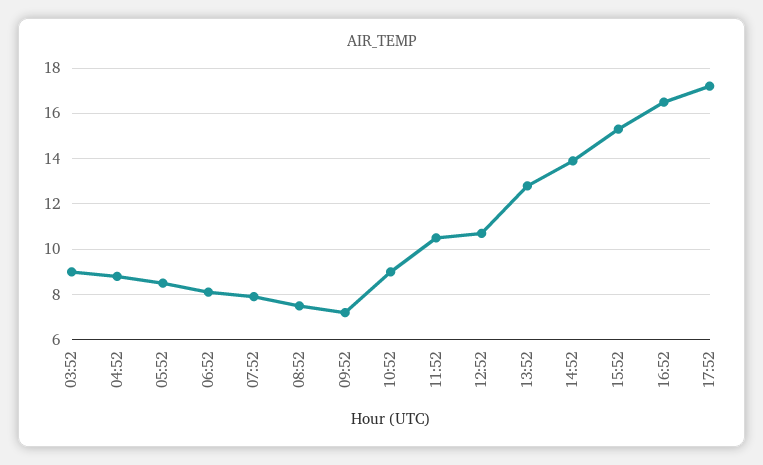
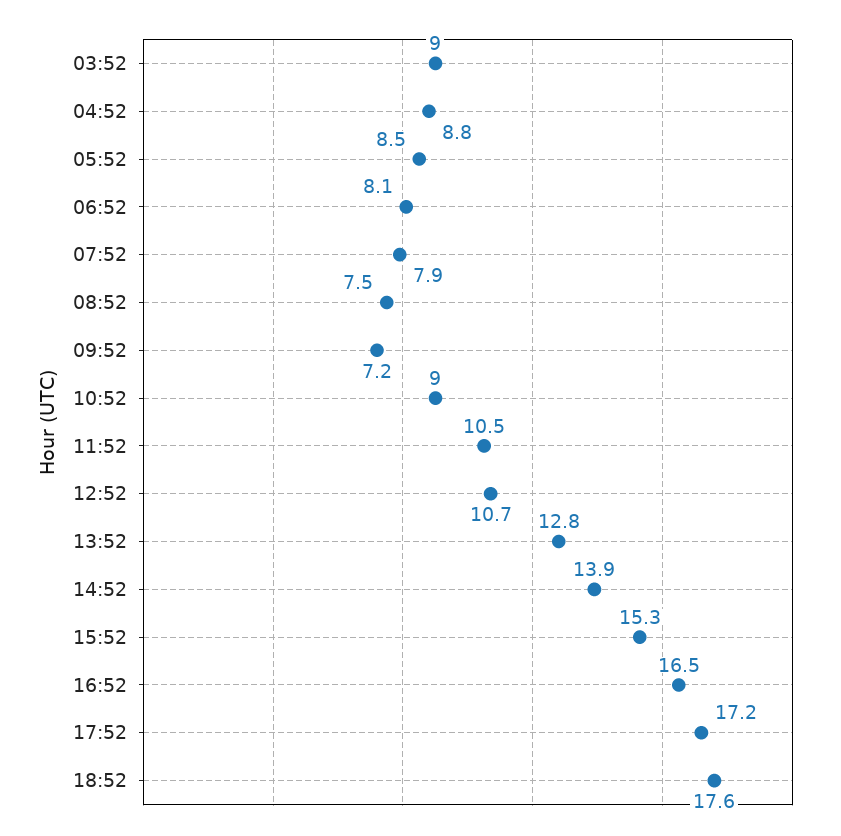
18:52: none -> 17.6

